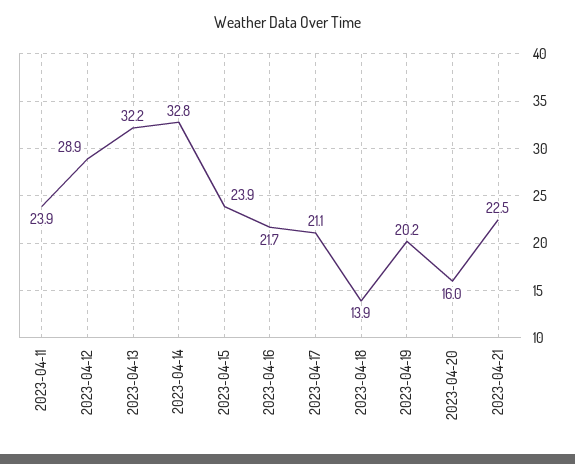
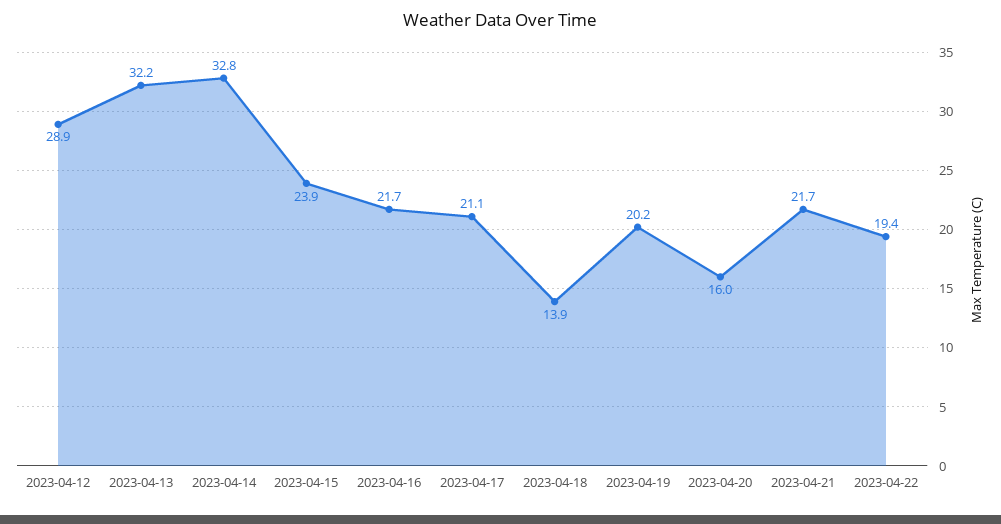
2023-04-11: 23.9 -> none
2023-04-21: 22.5 -> 21.7
2023-04-22: none -> 19.4

